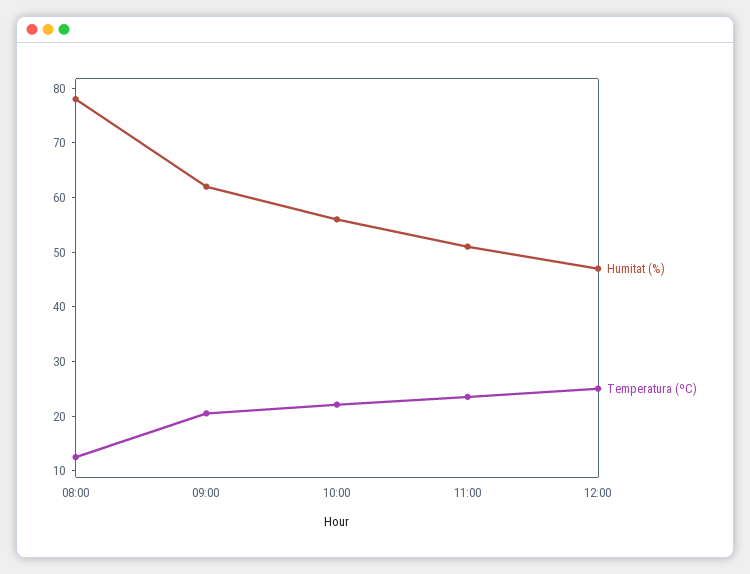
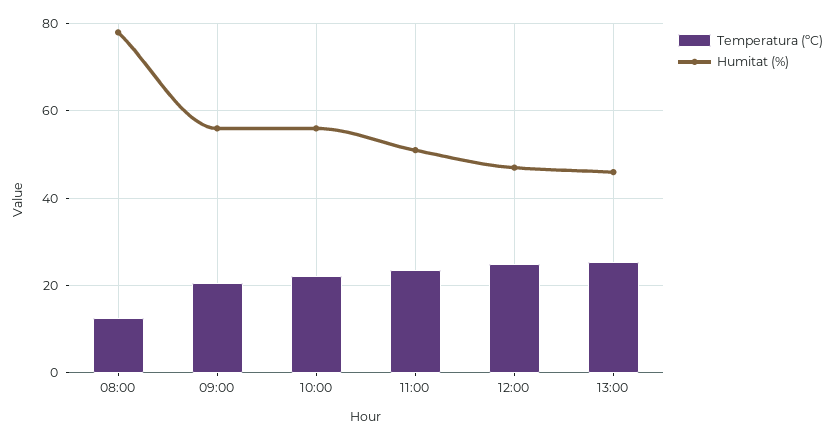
Humitat (%), 09:00: 62 -> 56
Temperatura (ºC), 13:00: none -> 26
Humitat (%), 13:00: none -> 46

